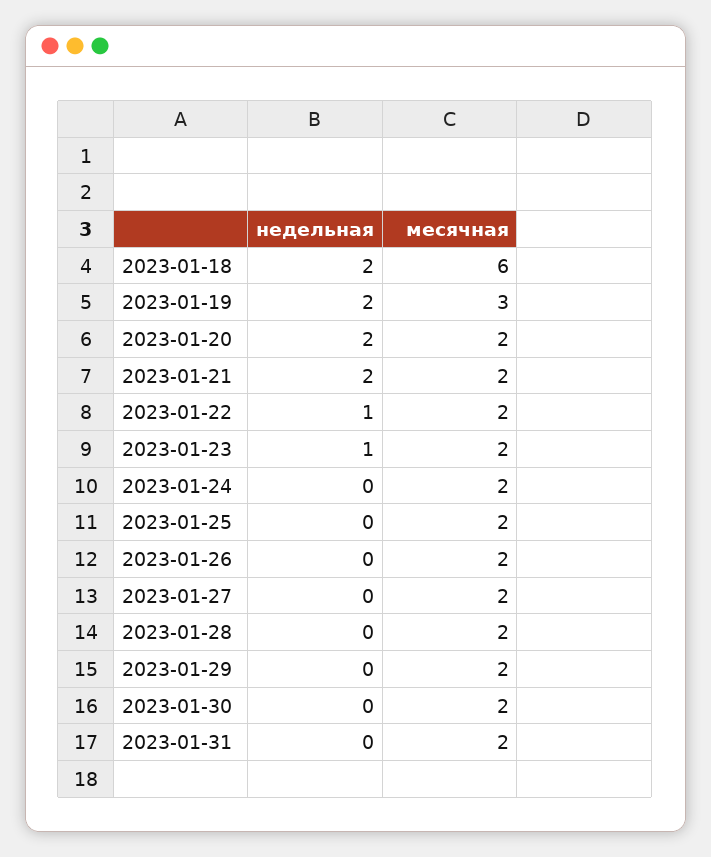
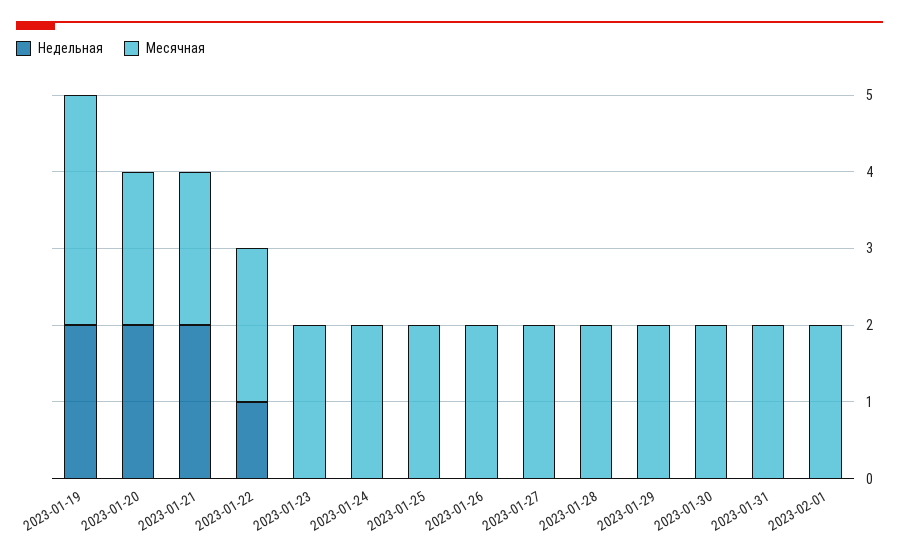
недельная, 2023-01-18: 2 -> none
месячная, 2023-01-18: 6 -> none
недельная, 2023-01-23: 1 -> 0
недельная, 2023-02-01: none -> 0
месячная, 2023-02-01: none -> 2

